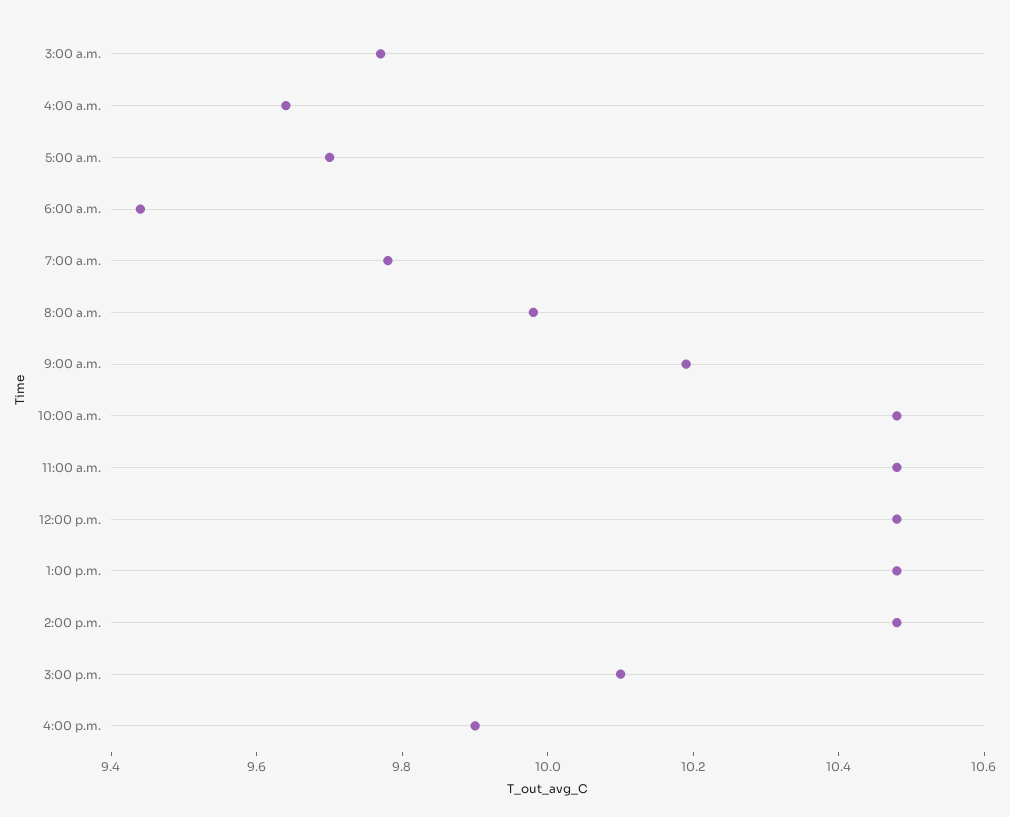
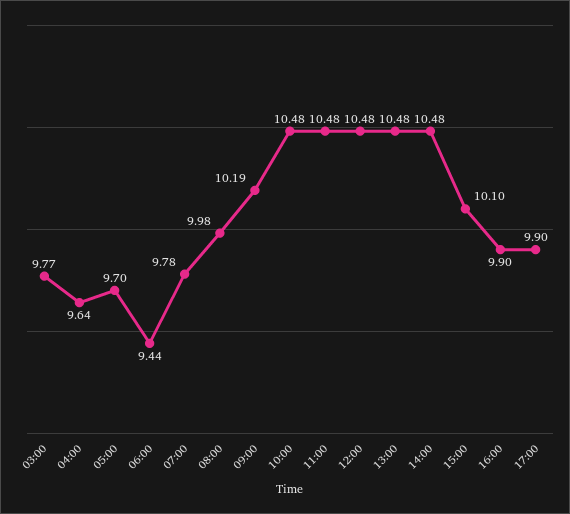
17:00: none -> 9.9

